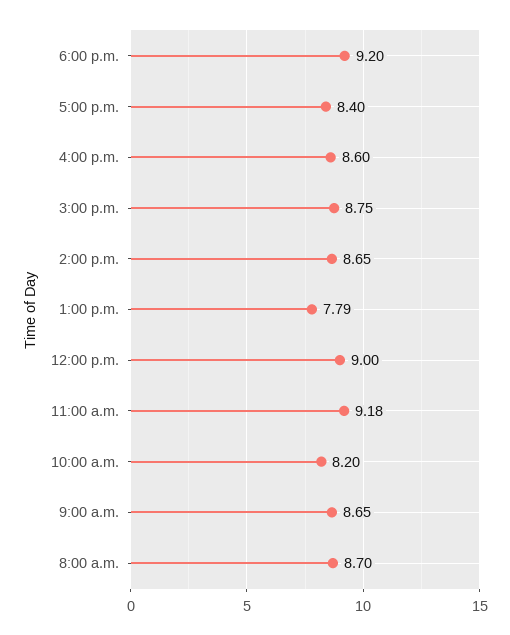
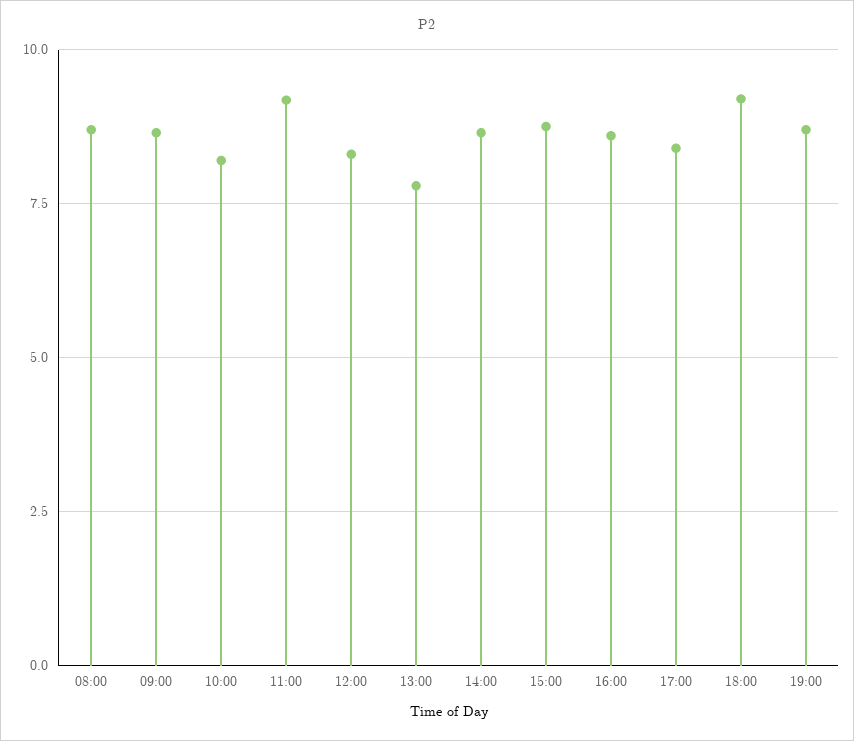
12:00 p.m.: 9 -> 8.25
19:00: none -> 8.75

